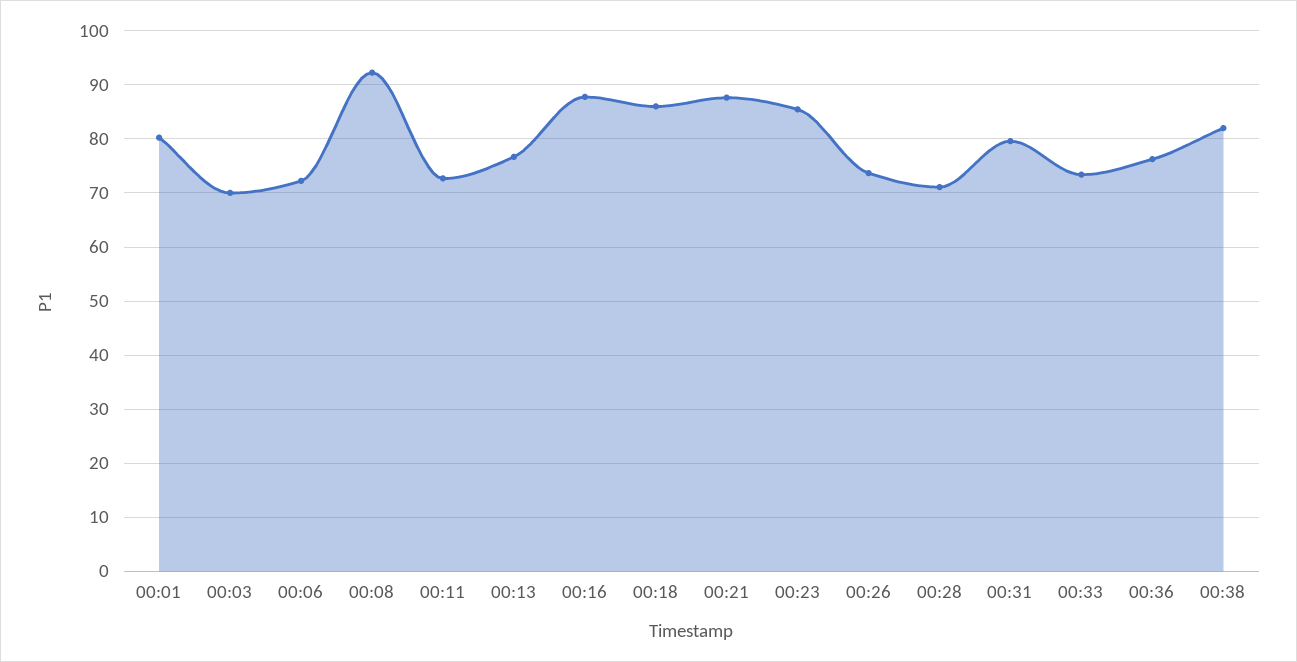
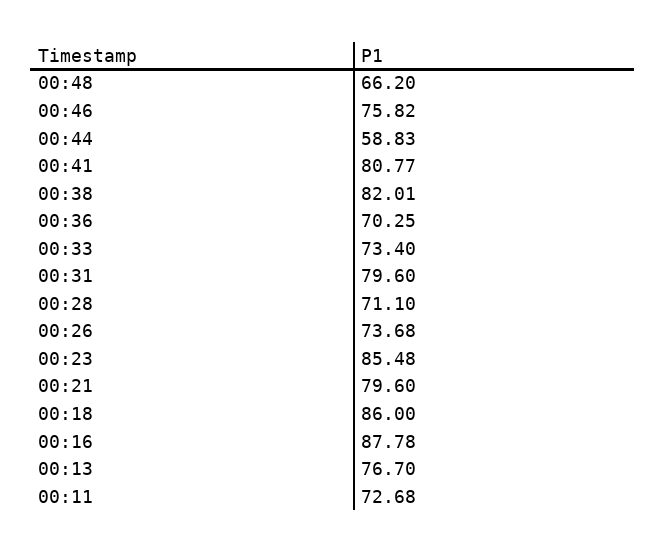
00:01: 80 -> none
00:03: 70 -> none
00:06: 72 -> none
00:08: 92 -> none
00:21: 88 -> 79.6
00:36: 76 -> 70.25
00:48: none -> 66.2
00:46: none -> 75.82
00:44: none -> 58.83
00:41: none -> 80.77

